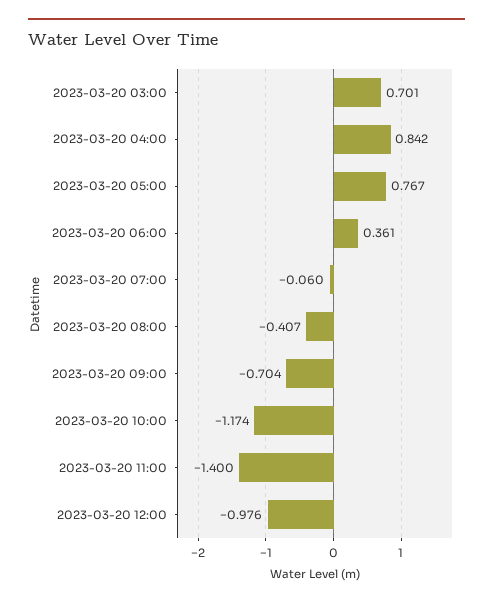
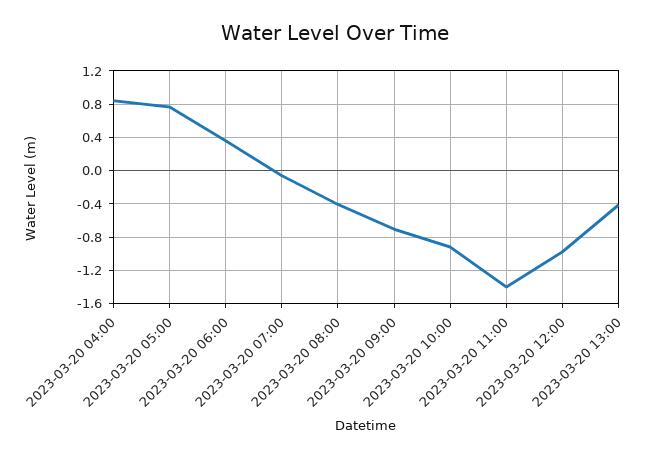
2023-03-20 03:00: 0.701 -> none
2023-03-20 10:00: -1.174 -> -0.9
2023-03-20 13:00: none -> -0.4

